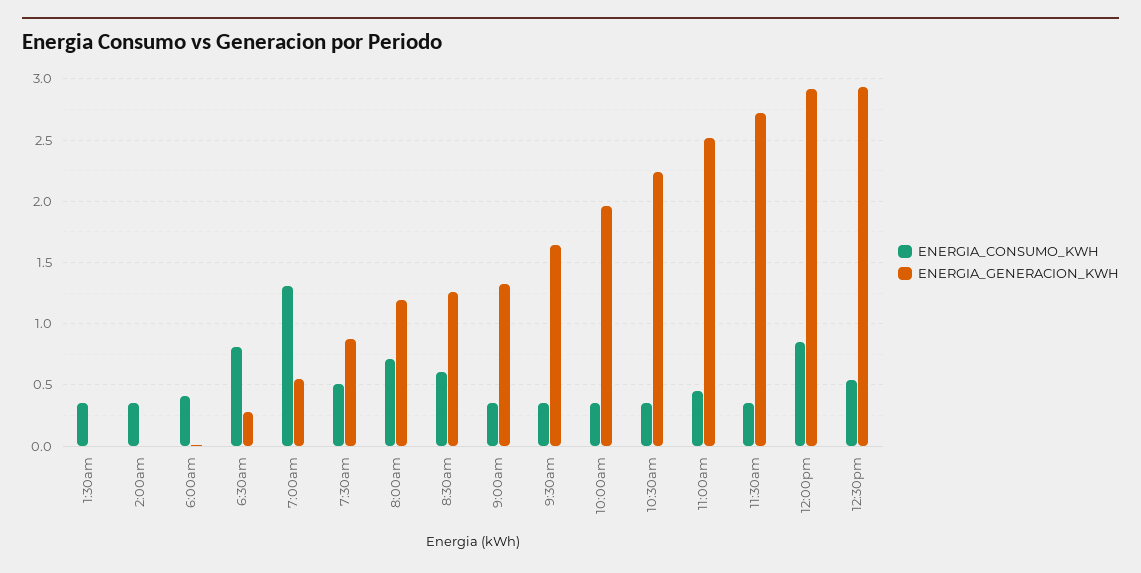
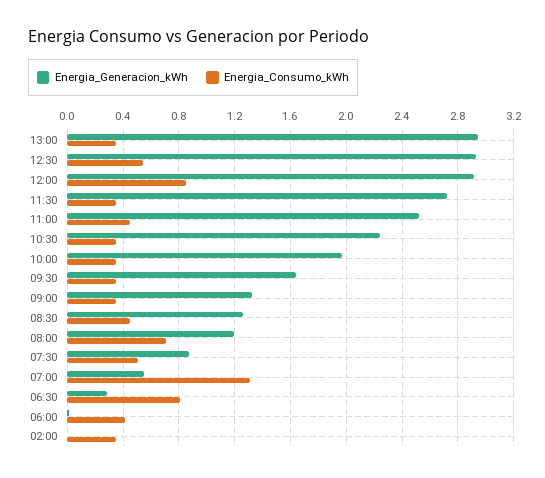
ENERGIA_CONSUMO_KWH, 1:30am: 0.35 -> none
ENERGIA_GENERACION_KWH, 1:30am: 0 -> none
ENERGIA_CONSUMO_KWH, 8:30am: 0.6 -> 0.45
ENERGIA_GENERACION_KWH, 13:00: none -> 2.95
ENERGIA_CONSUMO_KWH, 13:00: none -> 0.35

